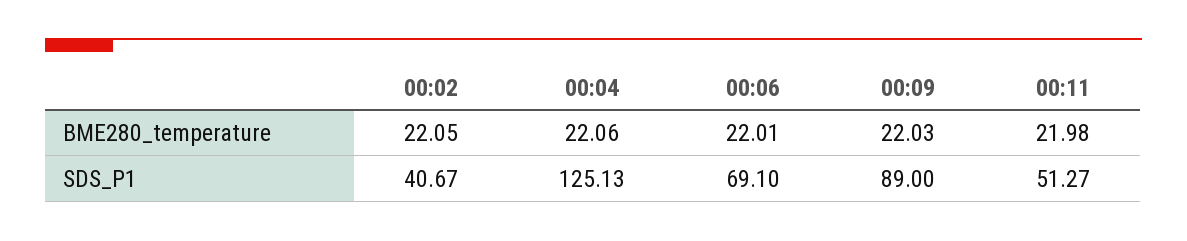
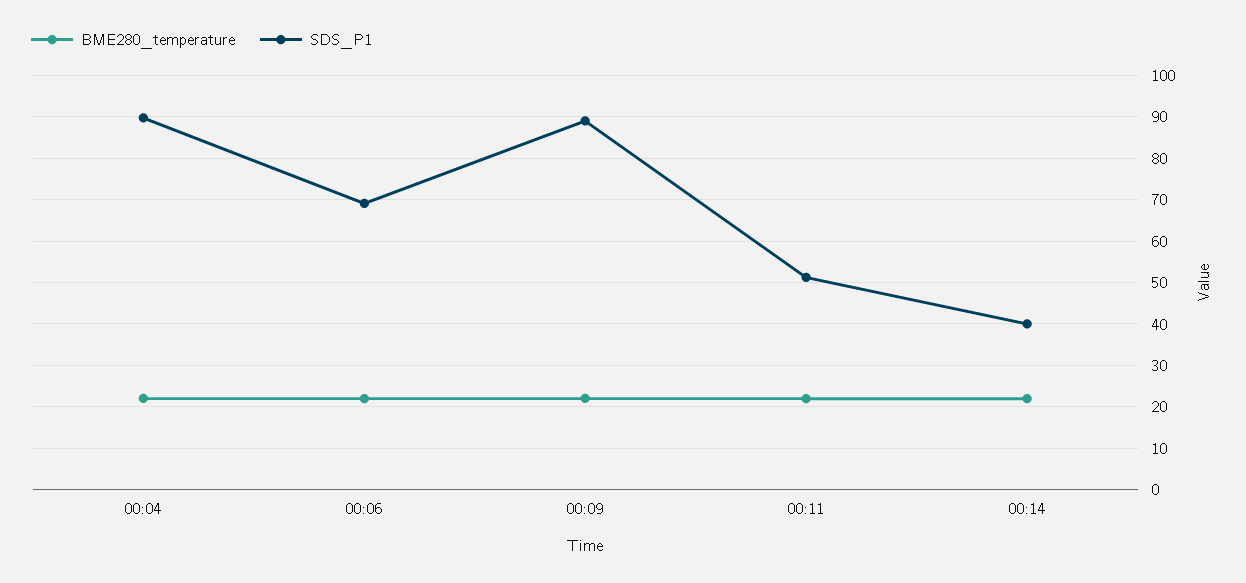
BME280_temperature, 00:02: 22.05 -> none
SDS_P1, 00:02: 40.67 -> none
SDS_P1, 00:04: 125.13 -> 90
BME280_temperature, 00:14: none -> 22
SDS_P1, 00:14: none -> 40

